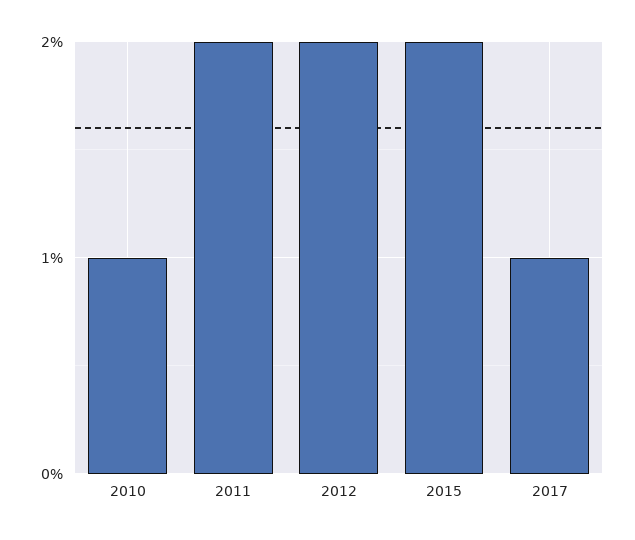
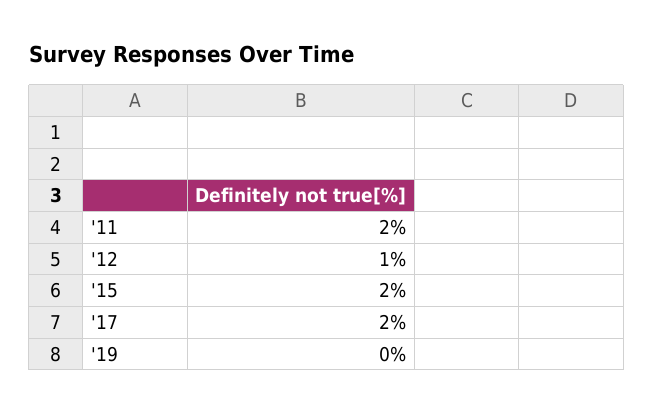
2010: 1 -> none
2012: 2 -> 1
2017: 1 -> 2
'19: none -> 0

